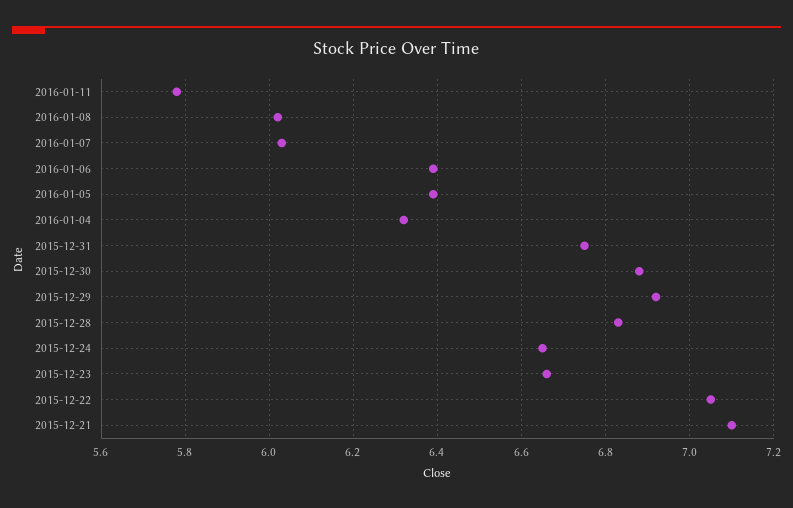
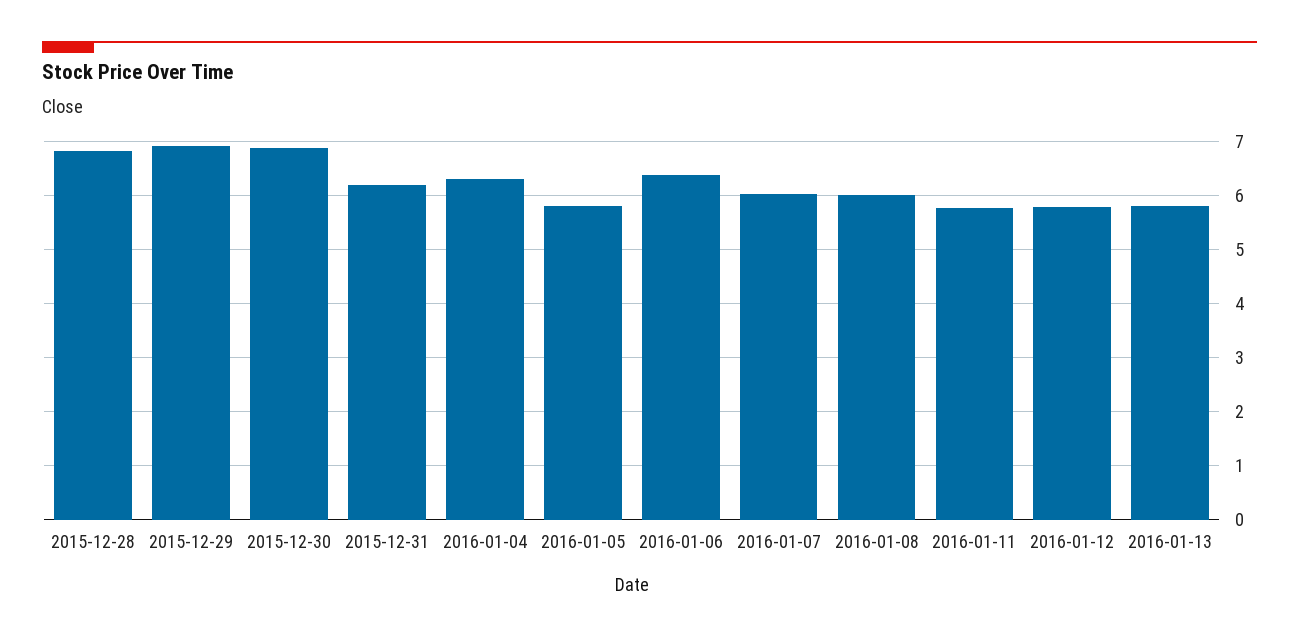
2016-01-05: 6.4 -> 5.8
2015-12-31: 6.75 -> 6.2
2015-12-24: 6.65 -> none
2015-12-23: 6.65 -> none
2015-12-22: 7.05 -> none
2015-12-21: 7.1 -> none
2016-01-12: none -> 5.8
2016-01-13: none -> 5.8

